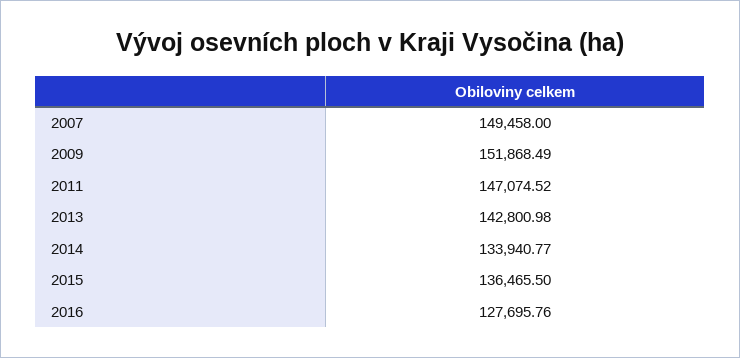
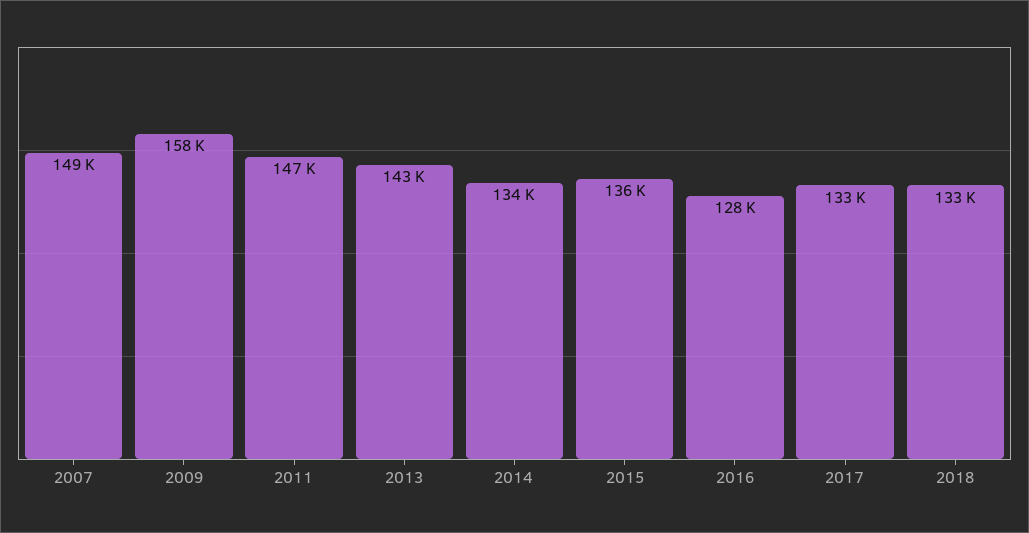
2009: 151868.49 -> 158000
2017: none -> 133000
2018: none -> 133000

